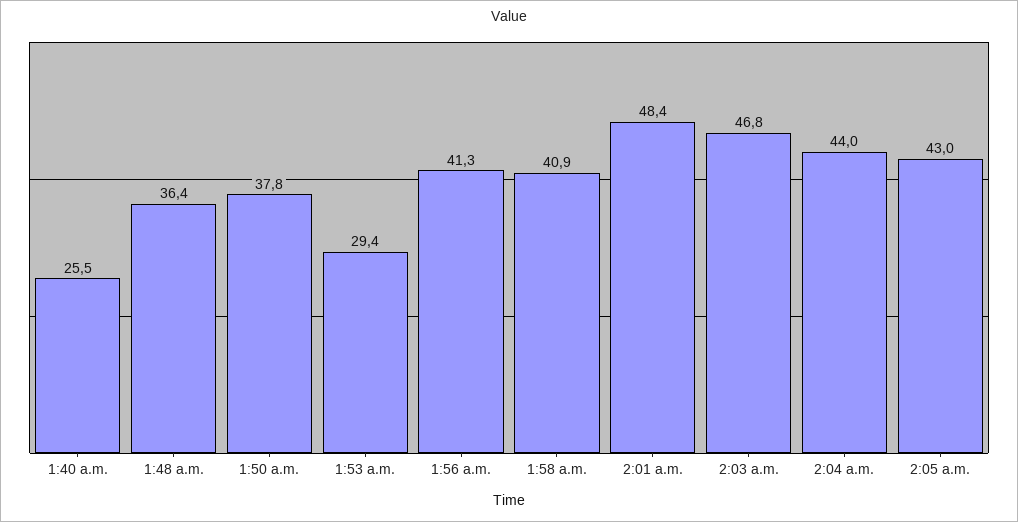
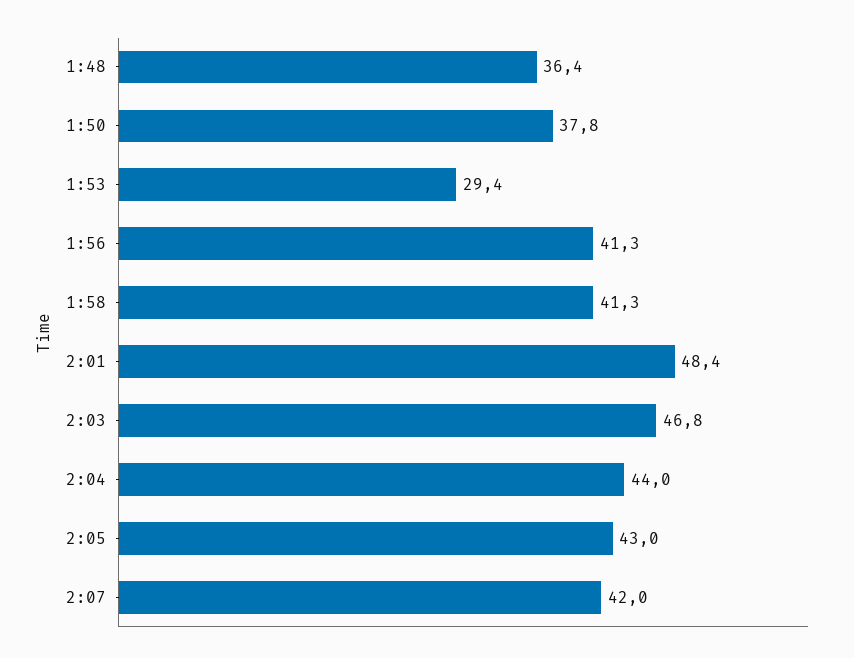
1:40 a.m.: 25.5 -> none
1:58 a.m.: 40.9 -> 41.3
2:07: none -> 42

